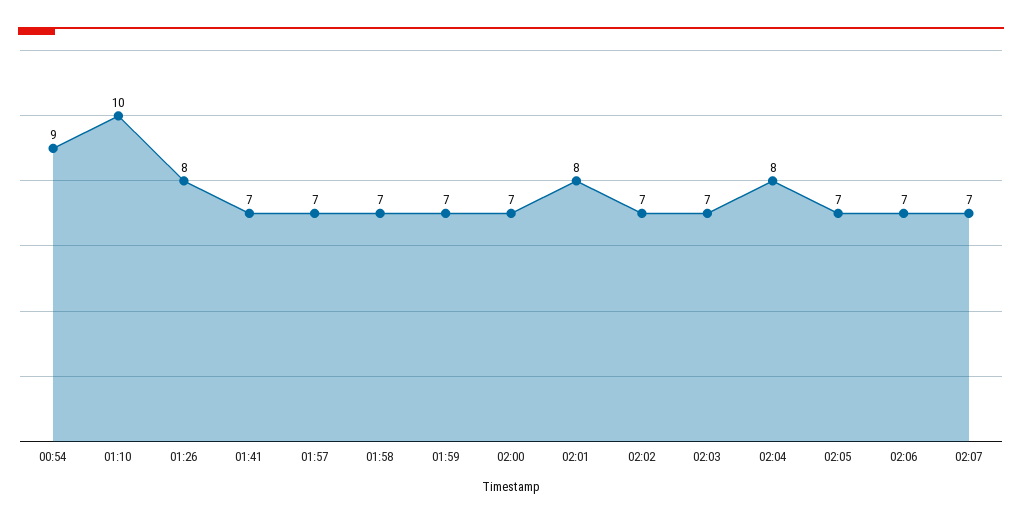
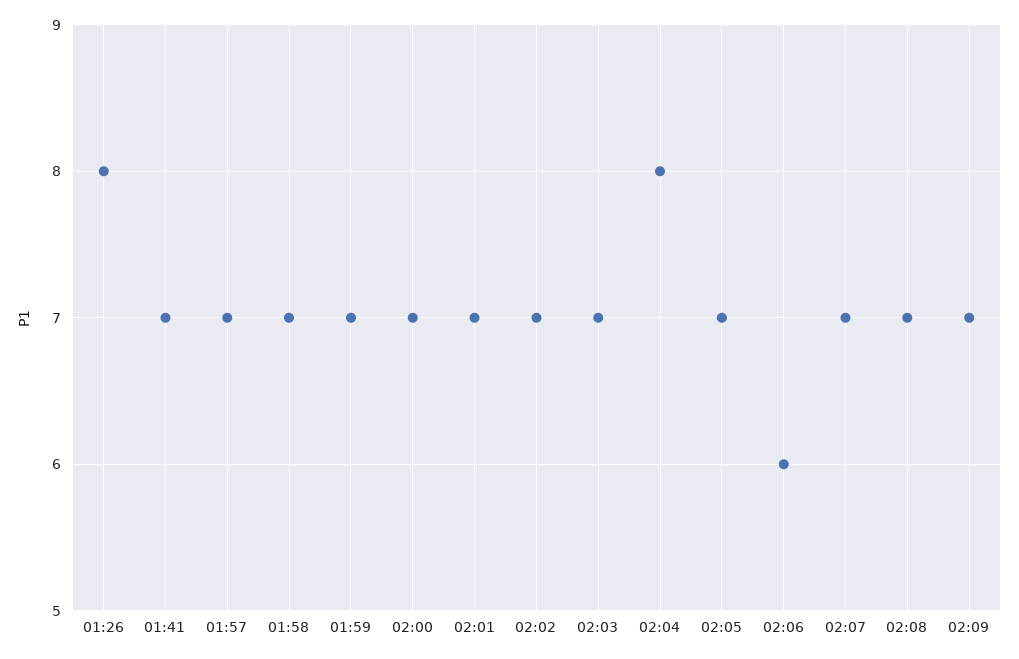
00:54: 9 -> none
01:10: 10 -> none
02:01: 8 -> 7
02:06: 7 -> 6
02:08: none -> 7
02:09: none -> 7

